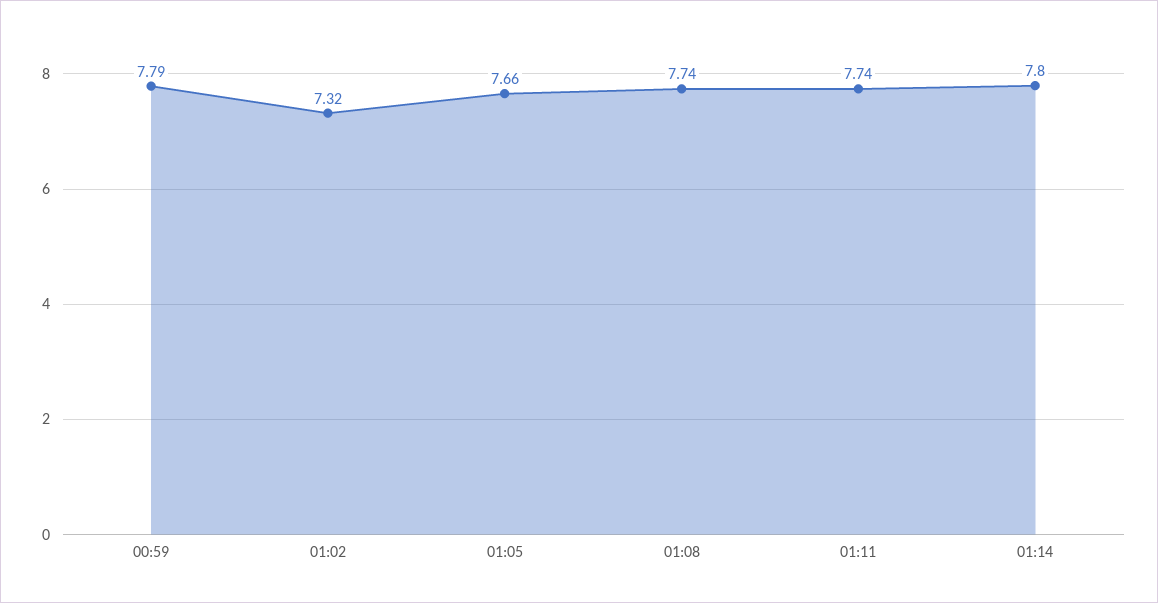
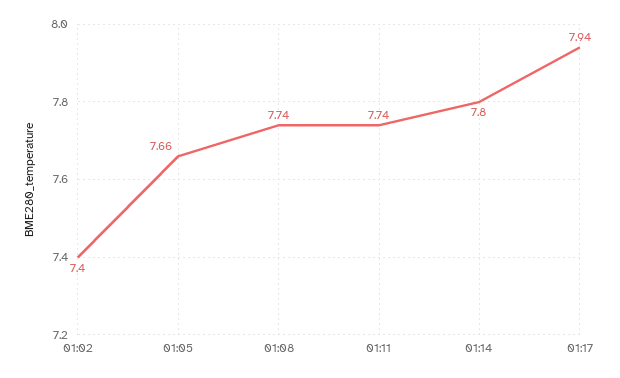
00:59: 7.79 -> none
01:02: 7.32 -> 7.4
01:17: none -> 7.94

